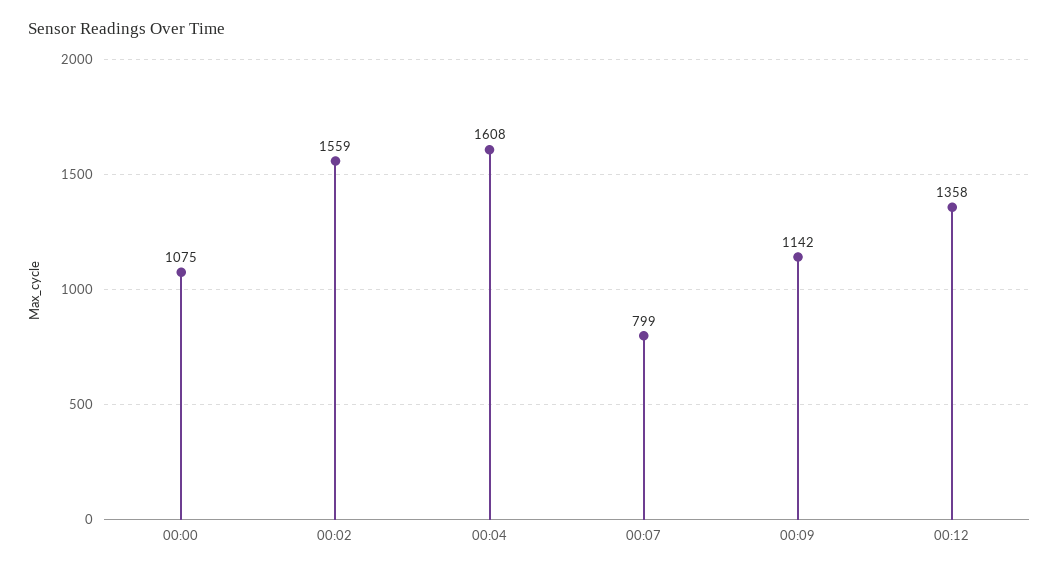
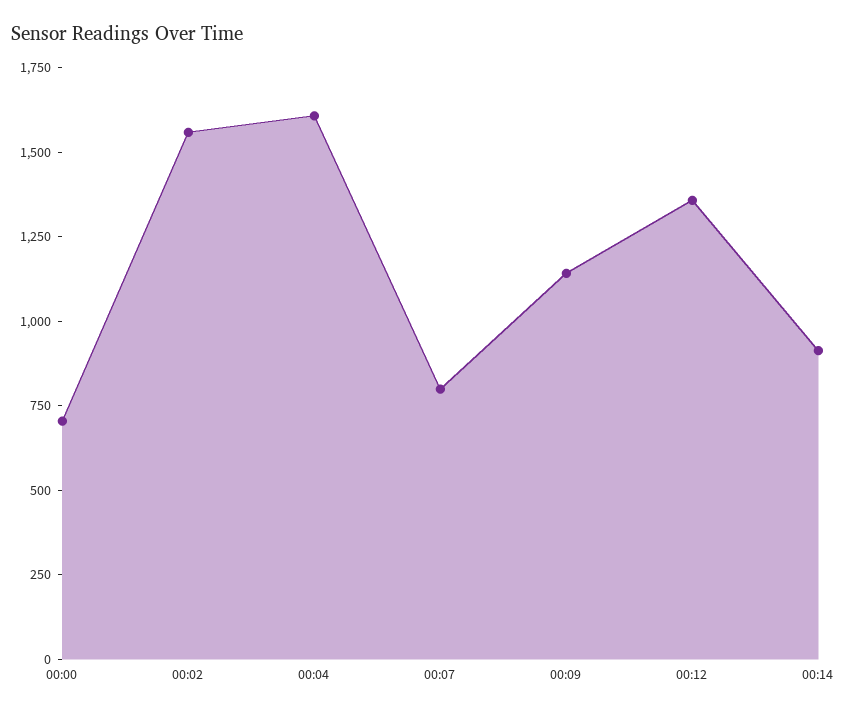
00:00: 1075 -> 700
00:14: none -> 900

